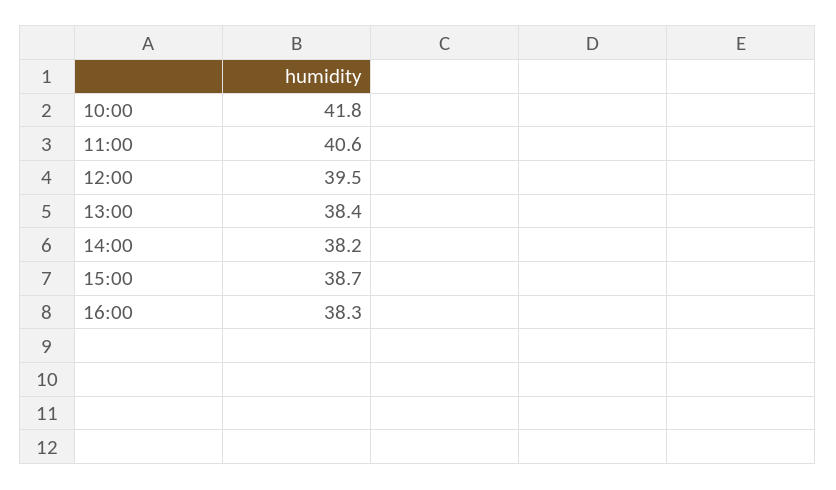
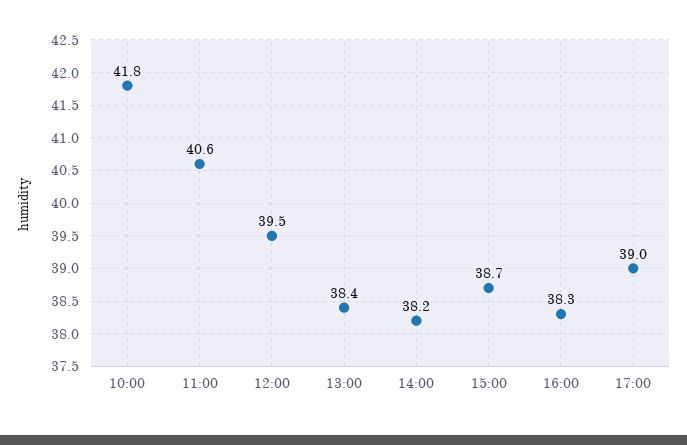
17:00: none -> 39

